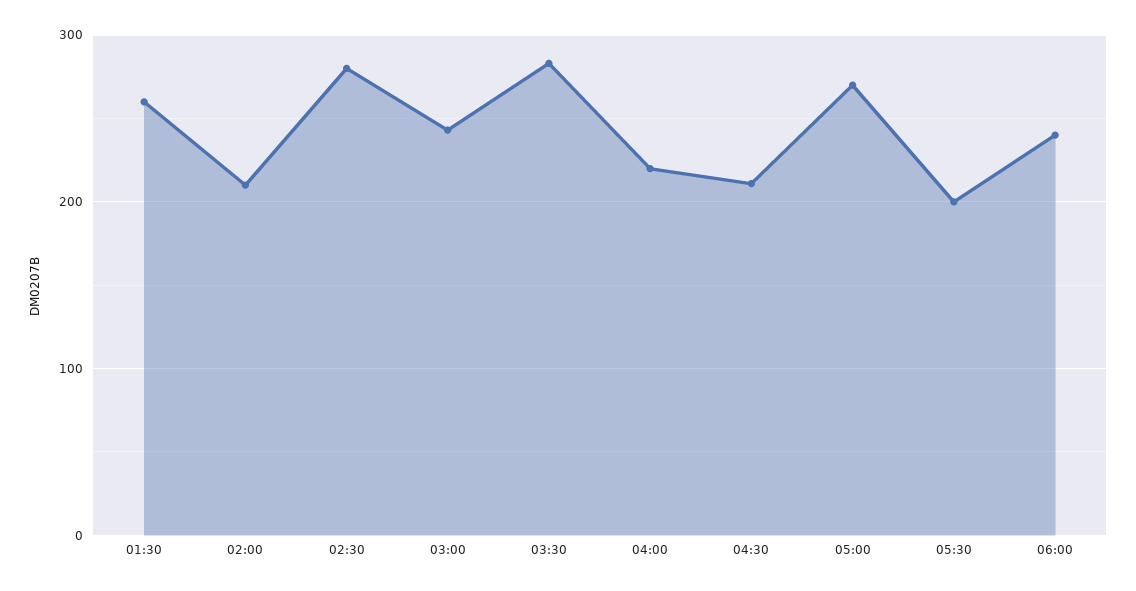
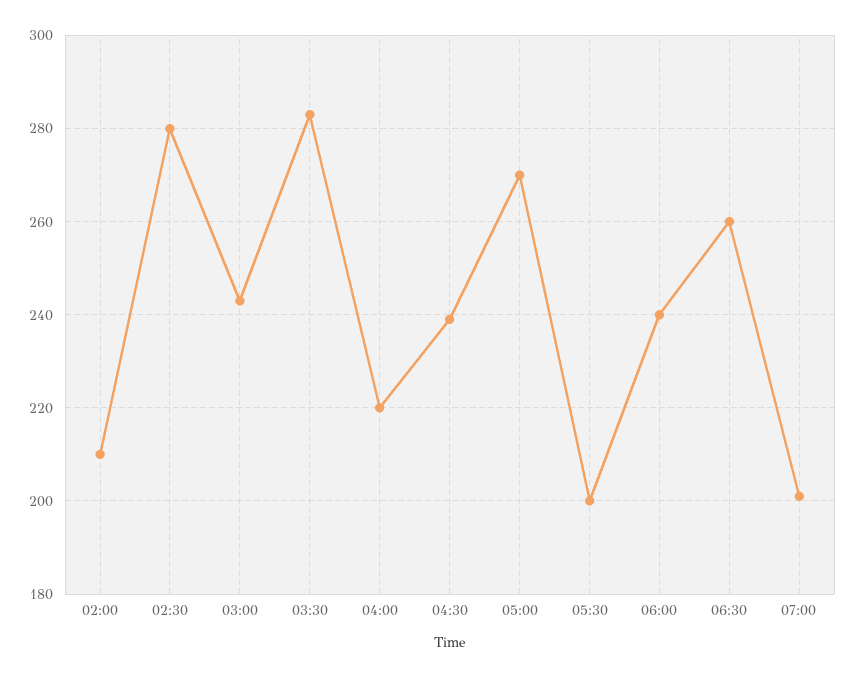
01:30: 260 -> none
04:30: 210 -> 240
06:30: none -> 260
07:00: none -> 200

